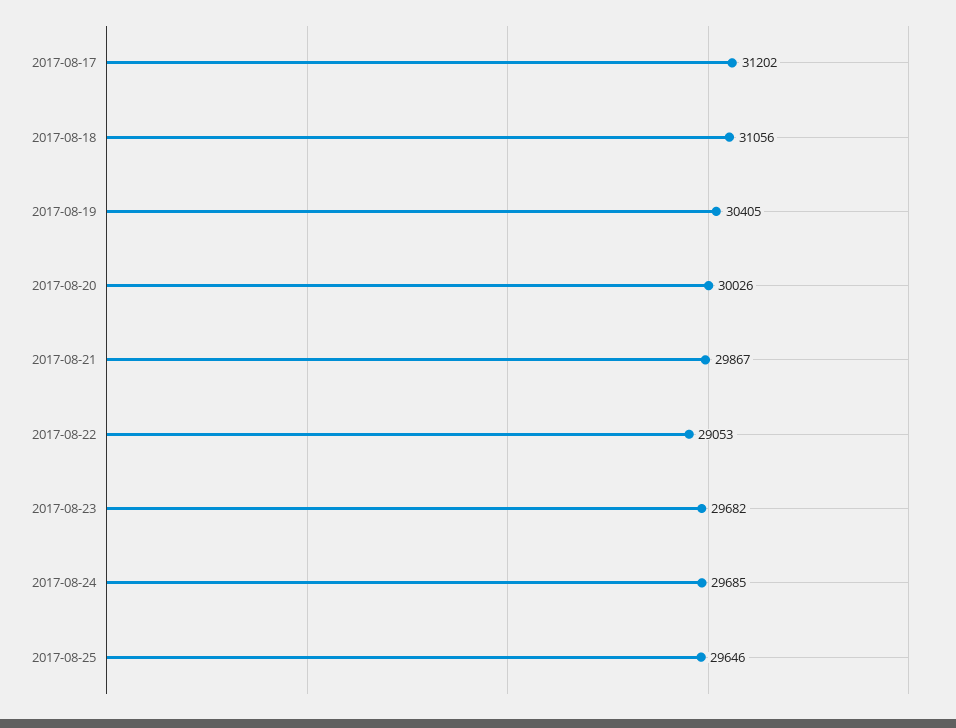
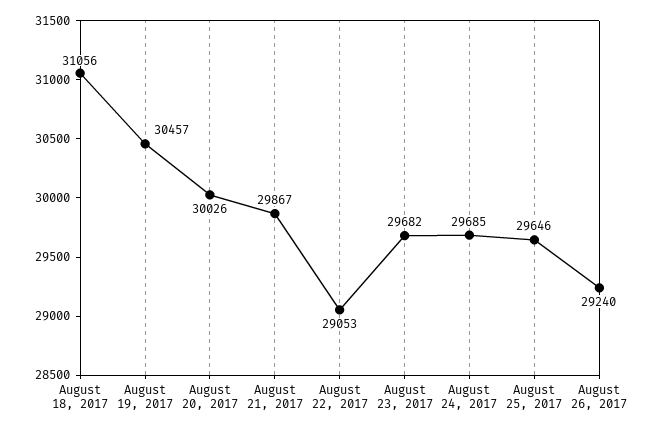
2017-08-17: 31202 -> none
2017-08-19: 30405 -> 30457
August 26, 2017: none -> 29240

